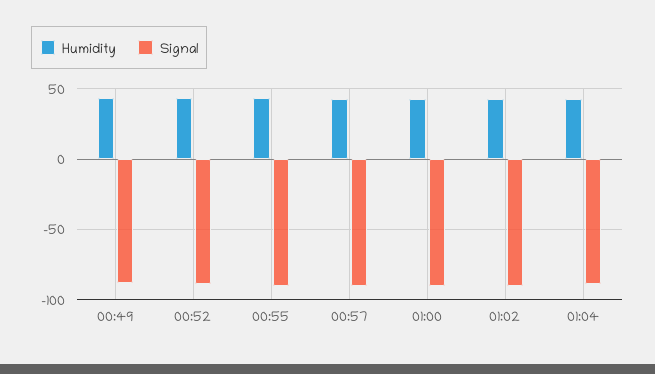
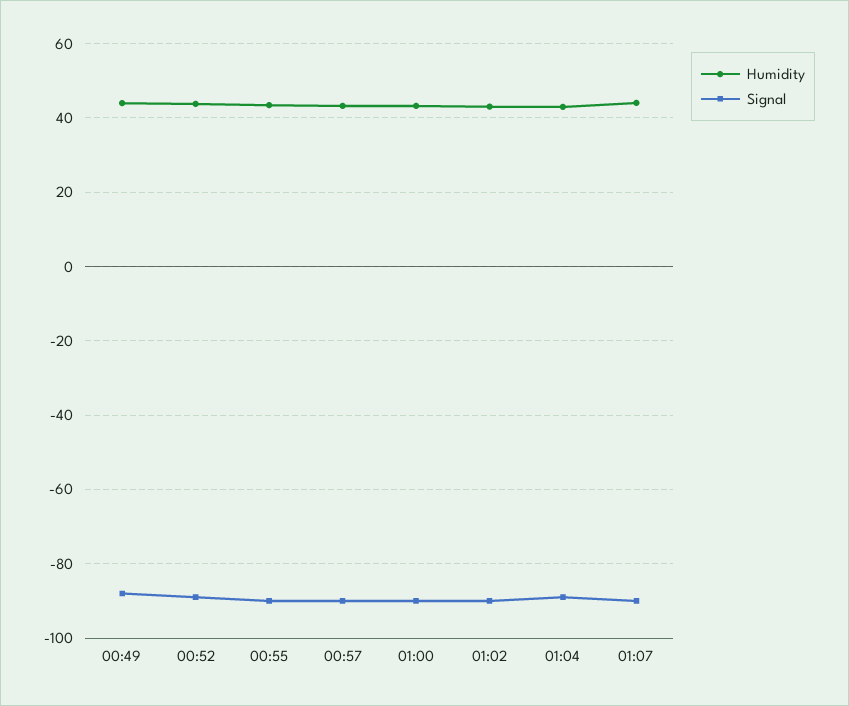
Humidity, 01:07: none -> 44
Signal, 01:07: none -> -90

